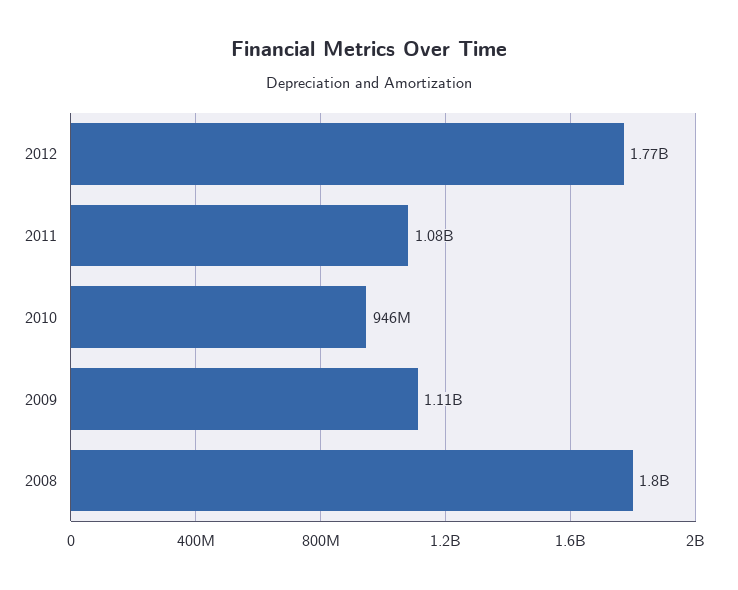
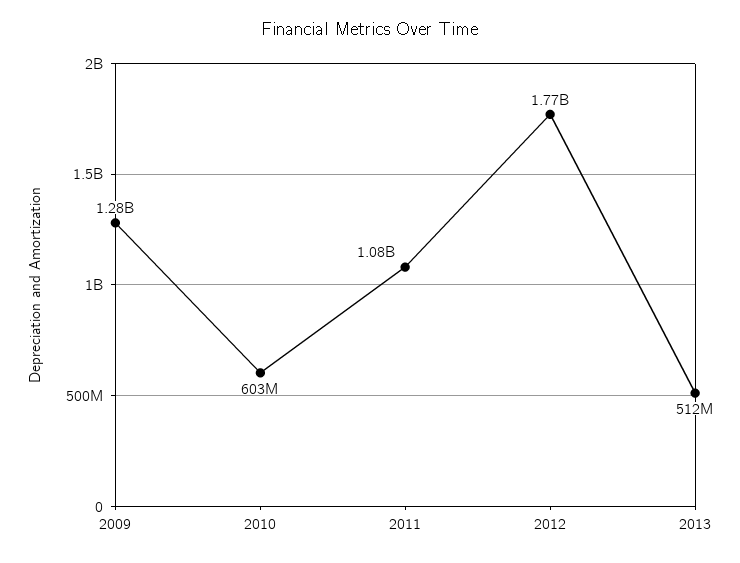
2010: 946000000 -> 603000000
2009: 1110000000 -> 1280000000
2008: 1800000000 -> none
2013: none -> 512000000

